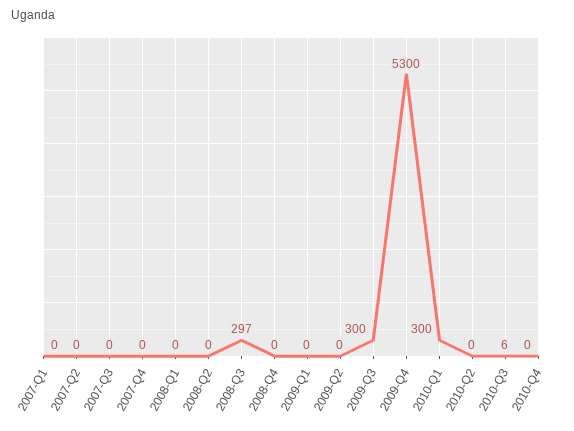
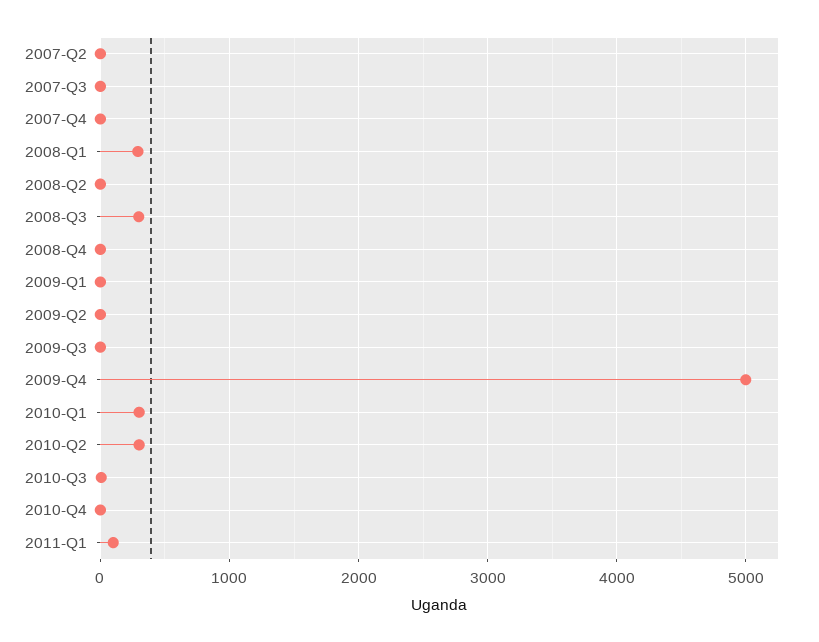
2007-Q1: 0 -> none
2008-Q1: 0 -> 300
2009-Q3: 300 -> 0
2009-Q4: 5300 -> 5000
2010-Q2: 0 -> 300
2011-Q1: none -> 100

